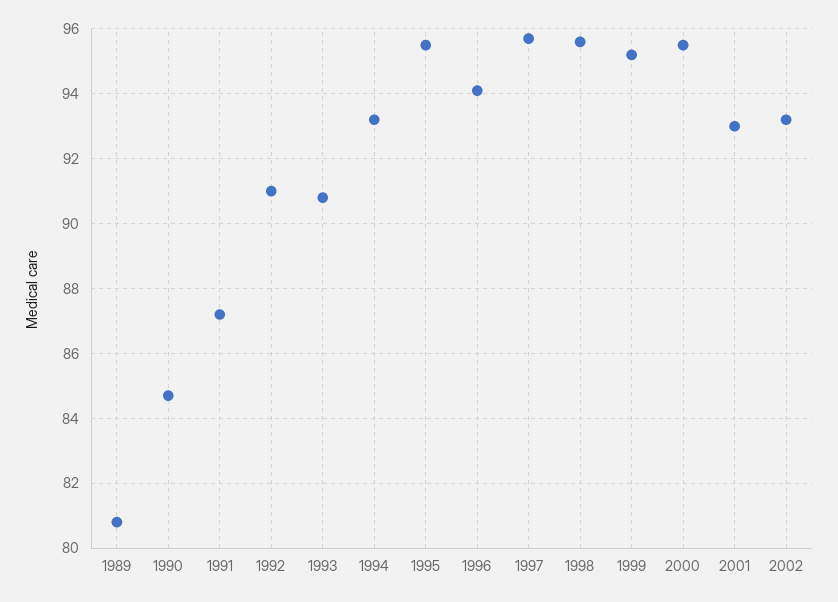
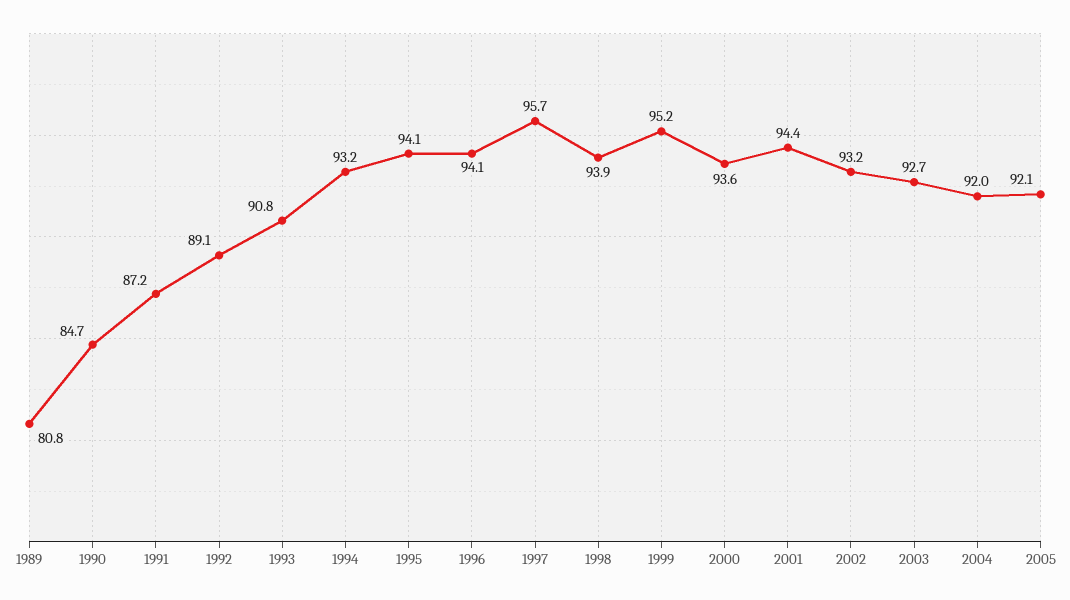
1992: 91 -> 89.1
1995: 95.5 -> 94.1
1998: 95.5 -> 93.9
2000: 95.5 -> 93.6
2001: 93 -> 94.4
2003: none -> 92.7
2004: none -> 92
2005: none -> 92.1

